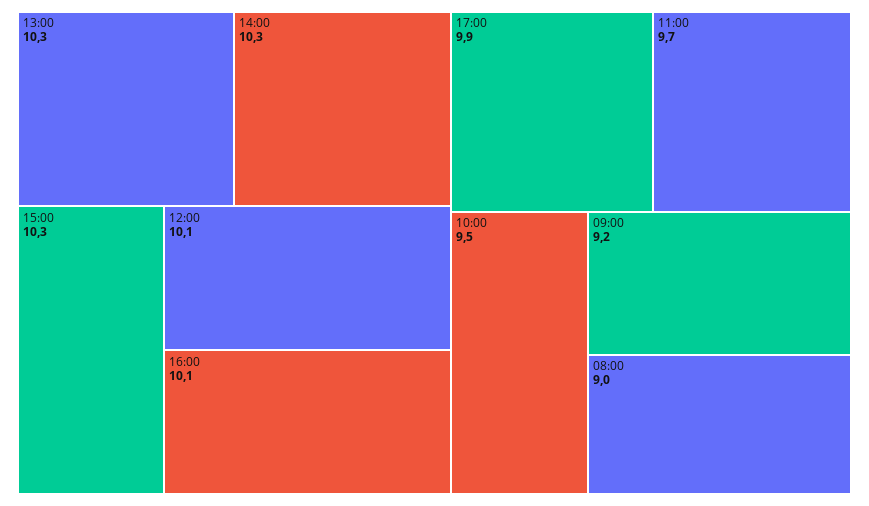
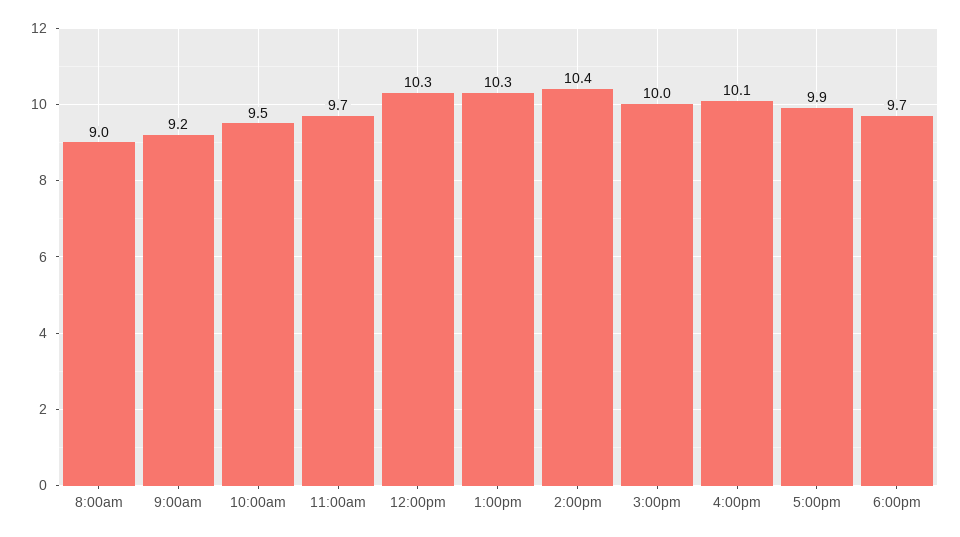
14:00: 10.3 -> 10.4
15:00: 10.3 -> 10
12:00: 10.1 -> 10.3
6:00pm: none -> 9.7

